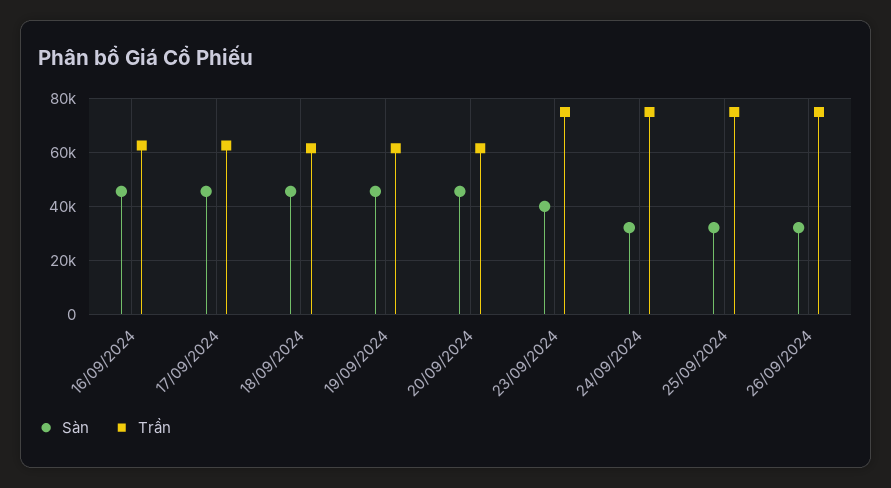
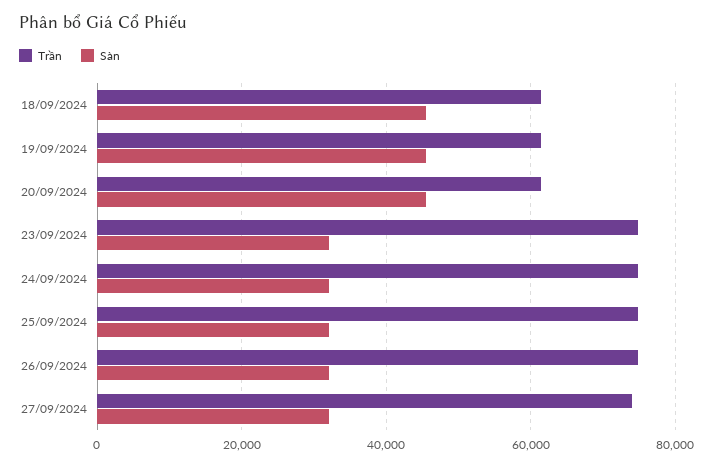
Sàn, 16/09/2024: 45000 -> none
Trần, 16/09/2024: 62500 -> none
Sàn, 17/09/2024: 45000 -> none
Trần, 17/09/2024: 62500 -> none
Sàn, 23/09/2024: 40000 -> 32000
Trần, 27/09/2024: none -> 74000
Sàn, 27/09/2024: none -> 32000

